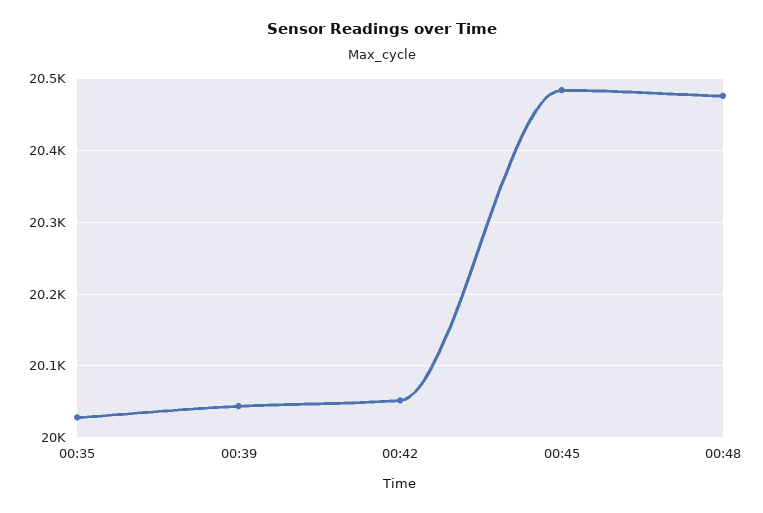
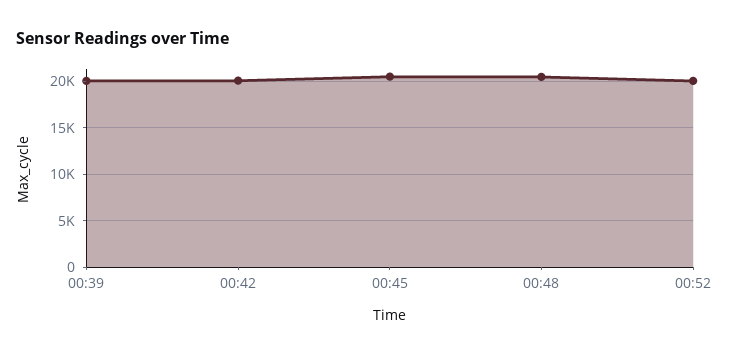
00:35: 20030 -> none
00:52: none -> 20000

